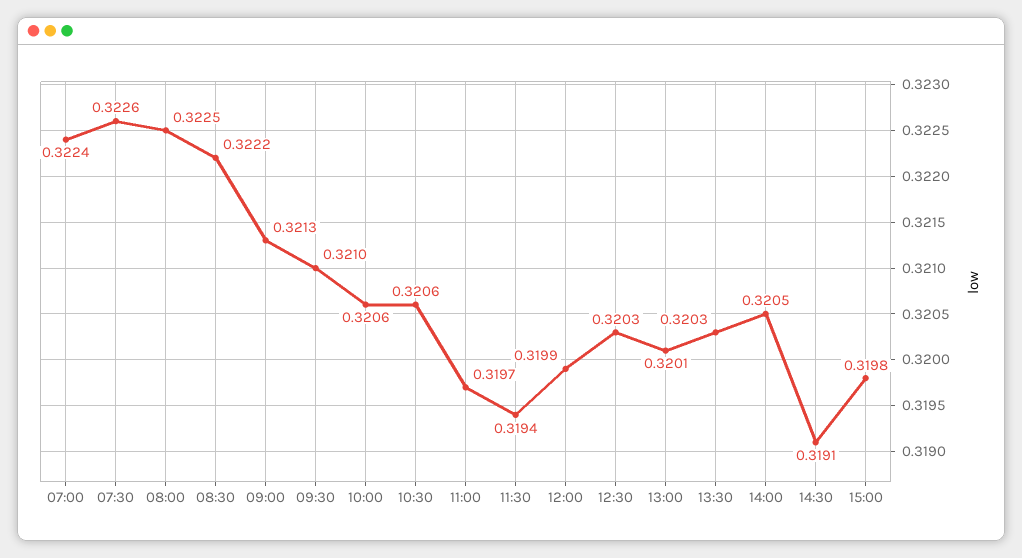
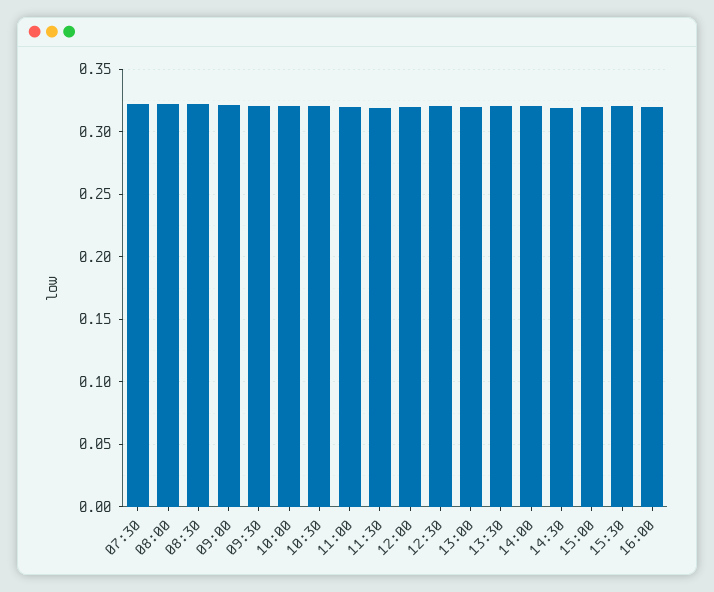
07:00: 0.3224 -> none
15:30: none -> 0.32
16:00: none -> 0.32

